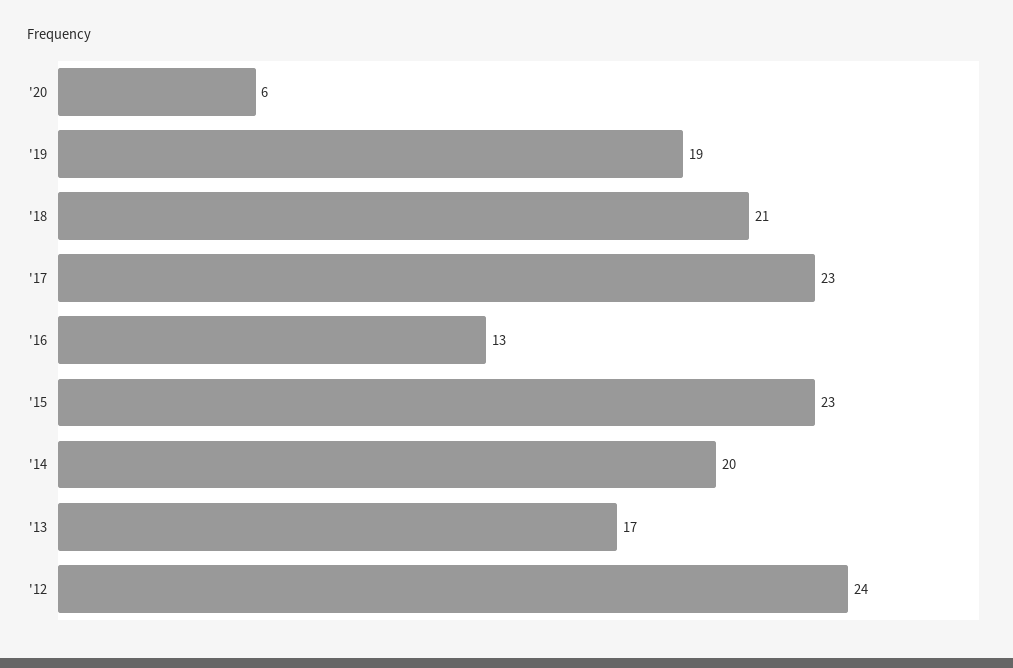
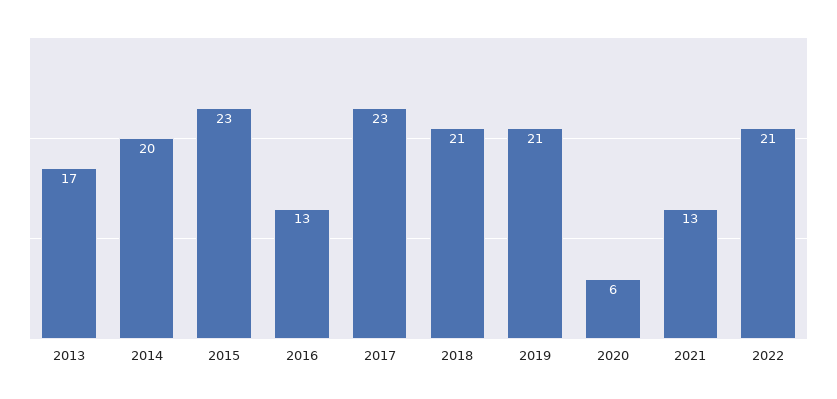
'19: 19 -> 21
'12: 24 -> none
2021: none -> 13
2022: none -> 21

